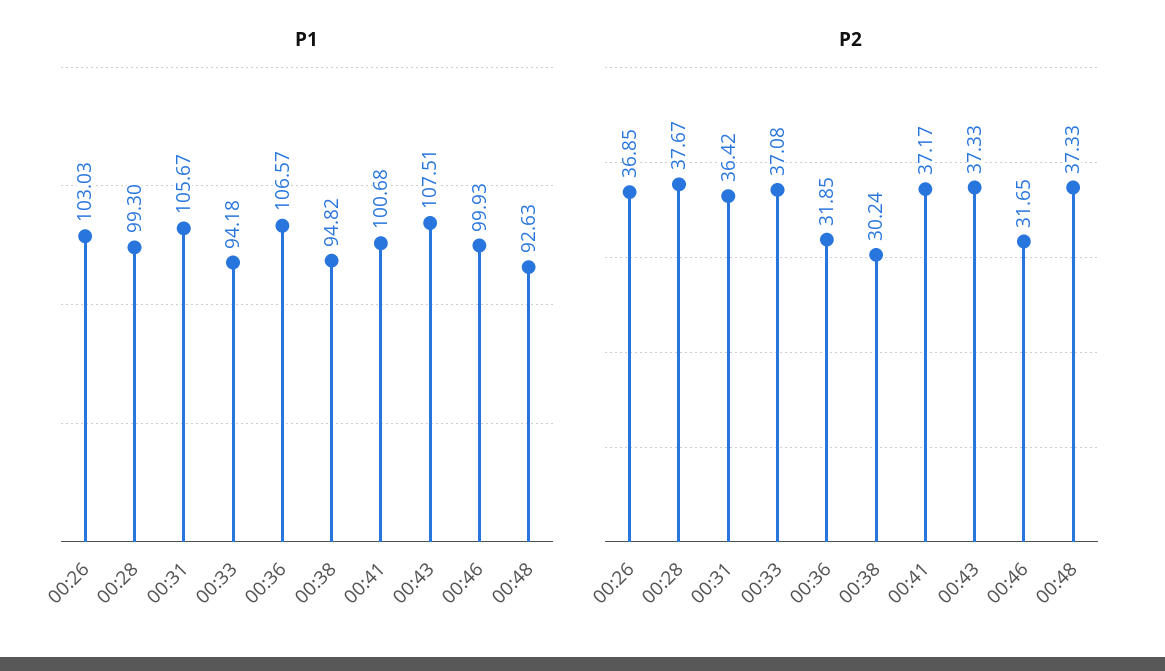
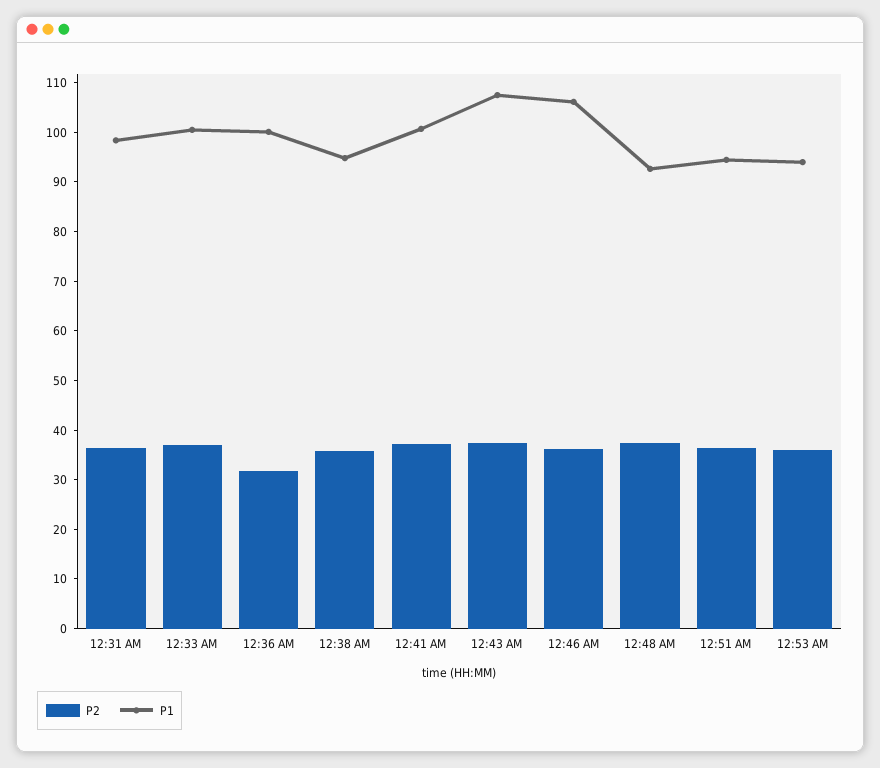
P1, 00:26: 103.03 -> none
P1, 00:28: 99.3 -> none
P1, 00:31: 105.67 -> 98
P1, 00:33: 94.18 -> 100
P1, 00:36: 106.57 -> 100
P1, 00:46: 99.93 -> 106
P2, 00:26: 36.85 -> none
P2, 00:28: 37.67 -> none
P2, 00:38: 30.24 -> 36
P2, 00:46: 31.65 -> 36
P2, 12:51 AM: none -> 36
P1, 12:51 AM: none -> 94
P2, 12:53 AM: none -> 36
P1, 12:53 AM: none -> 94

